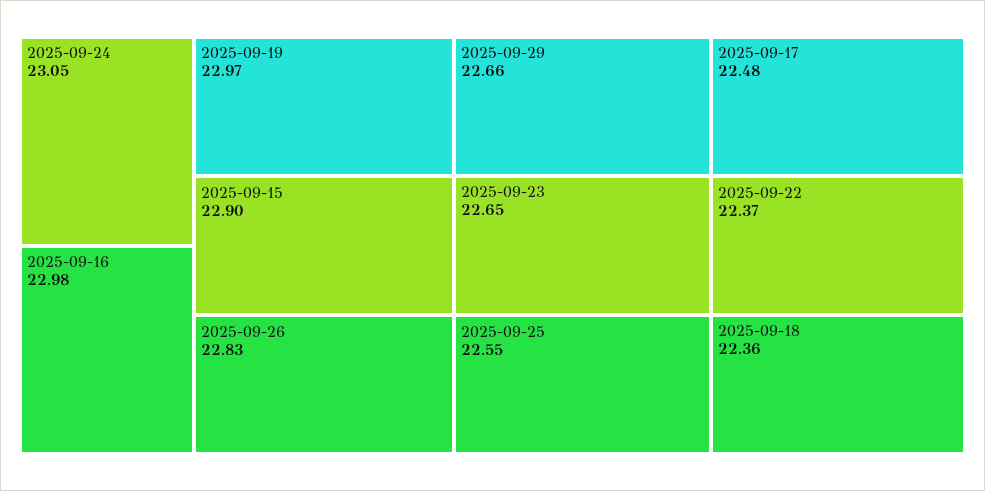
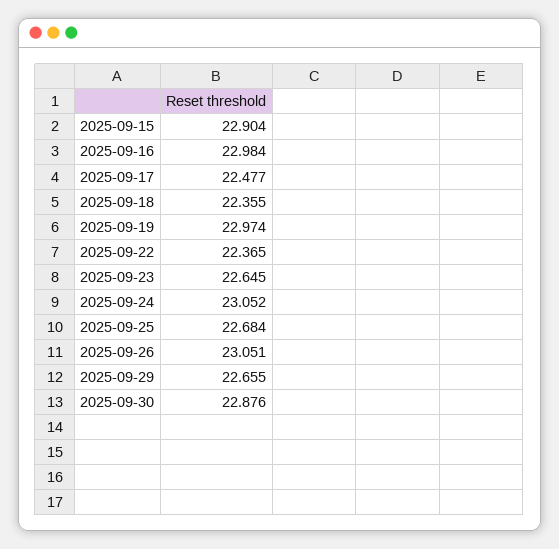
2025-09-26: 22.83 -> 23.051
2025-09-25: 22.55 -> 22.684
2025-09-30: none -> 22.876

